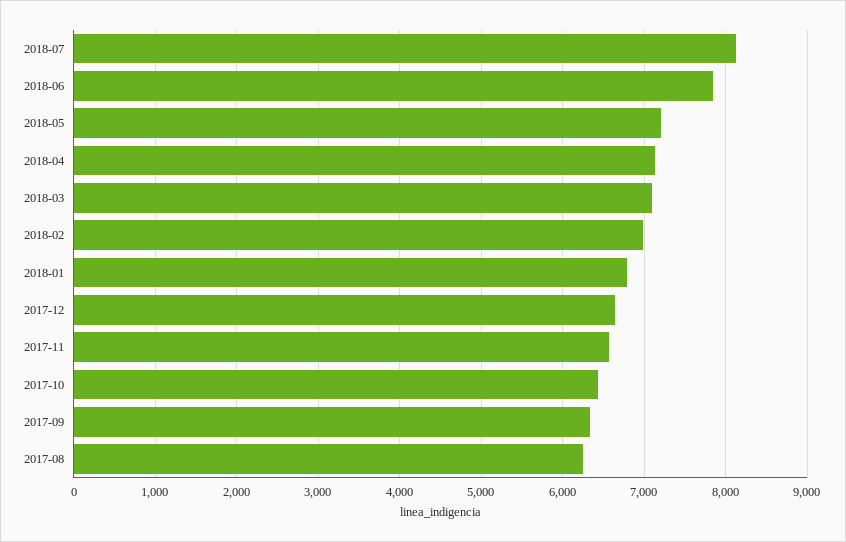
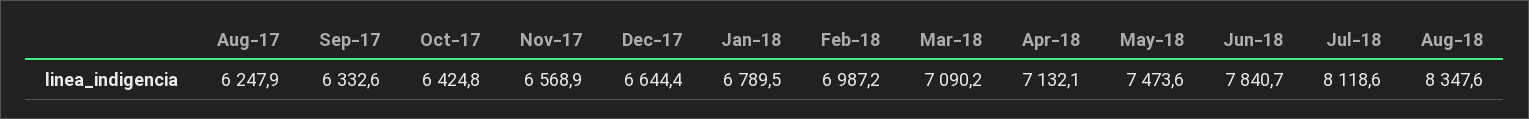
2018-05: 7200 -> 7473.6
Aug-18: none -> 8347.6

